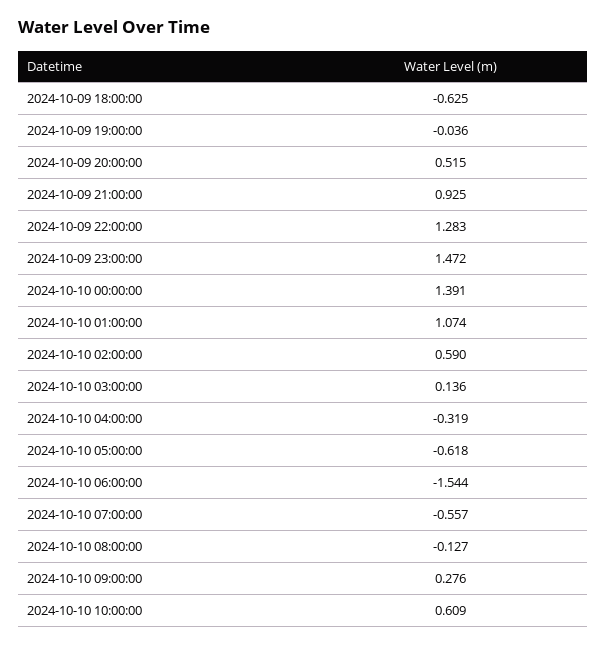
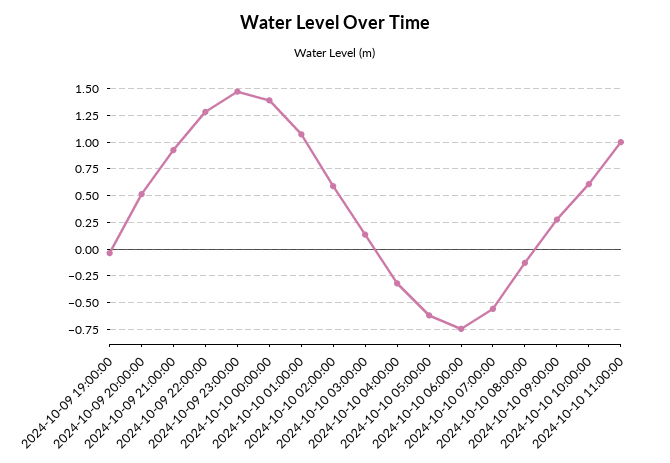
2024-10-09 18:00:00: -0.625 -> none
2024-10-10 06:00:00: -1.544 -> -0.75
2024-10-10 11:00:00: none -> 1

